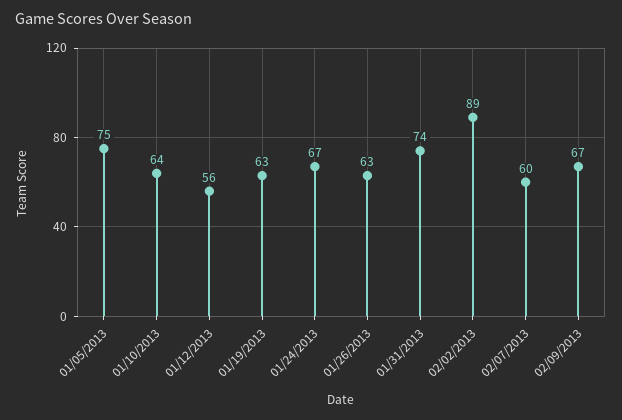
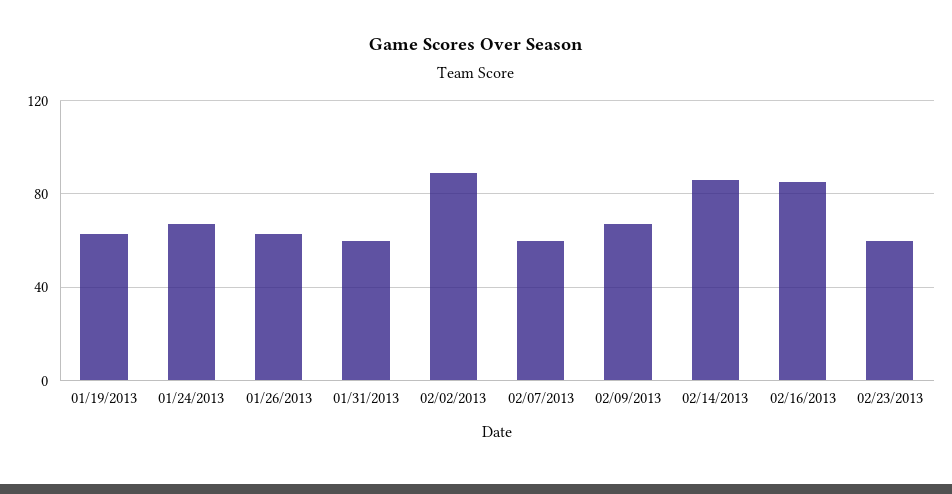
01/05/2013: 75 -> none
01/10/2013: 64 -> none
01/12/2013: 56 -> none
01/31/2013: 74 -> 60
02/14/2013: none -> 85
02/16/2013: none -> 85
02/23/2013: none -> 60

